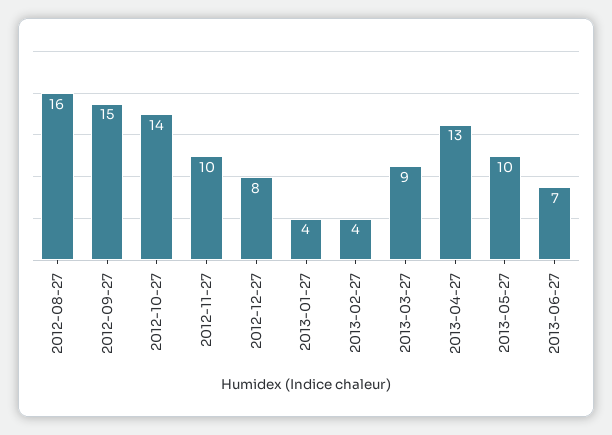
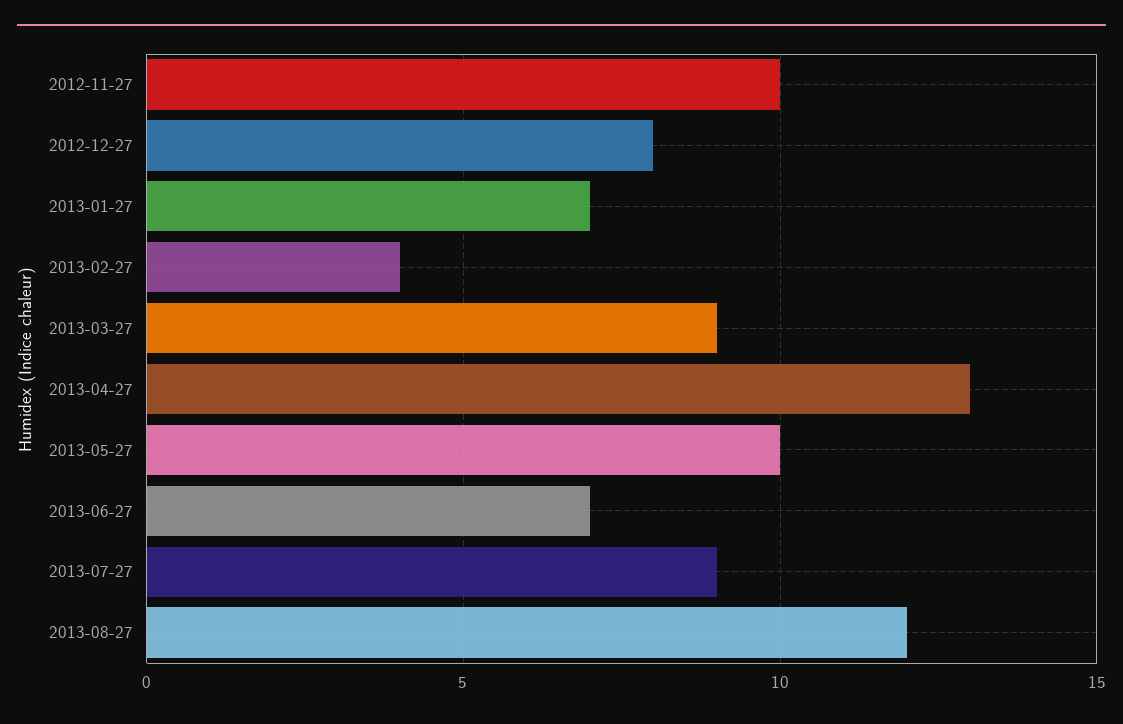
2012-08-27: 16 -> none
2012-09-27: 15 -> none
2012-10-27: 14 -> none
2013-01-27: 4 -> 7
2013-07-27: none -> 9
2013-08-27: none -> 12

